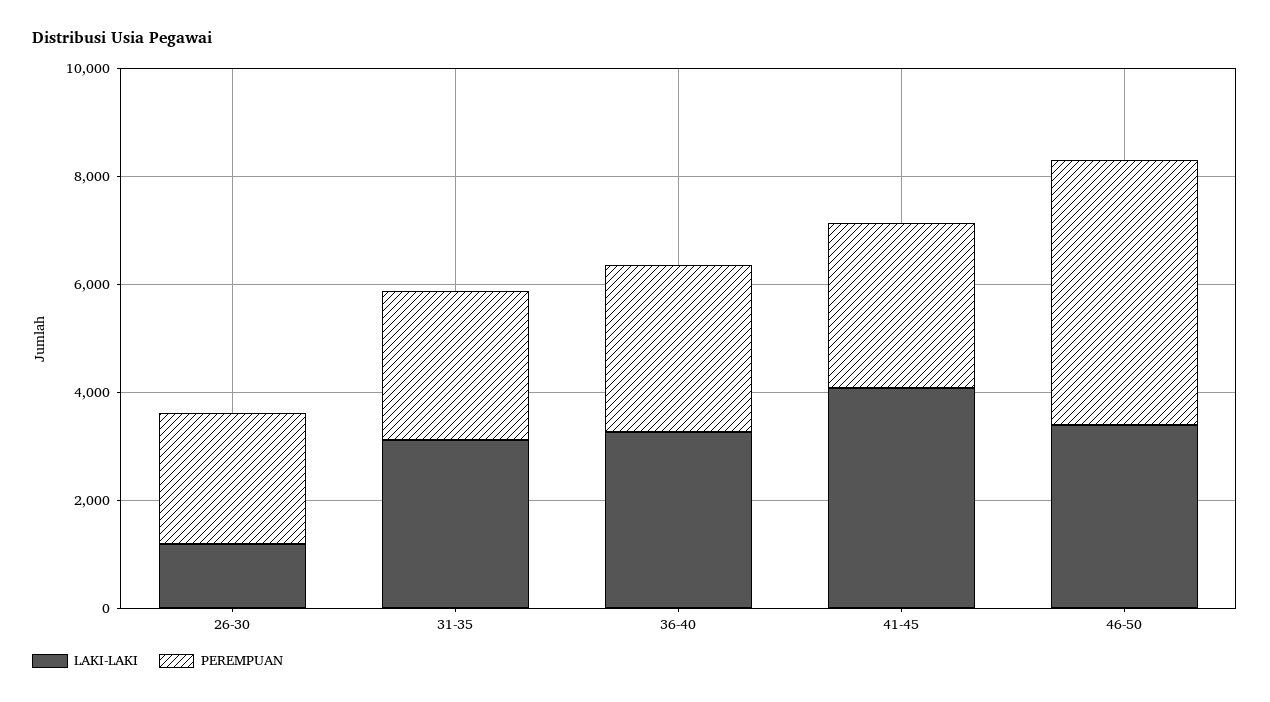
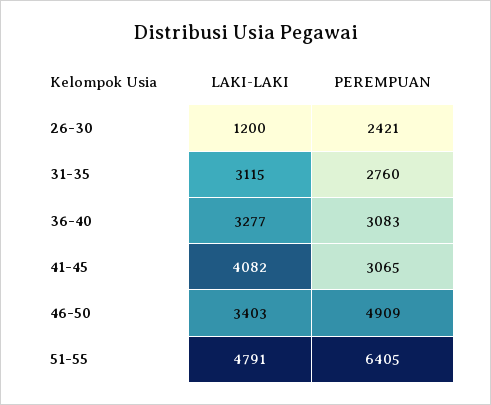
LAKI-LAKI, 51-55: none -> 4791
PEREMPUAN, 51-55: none -> 6405

